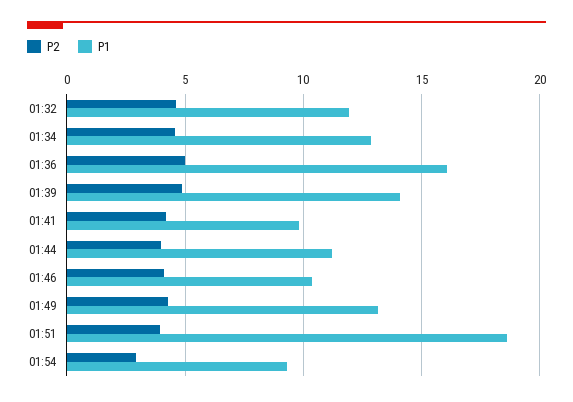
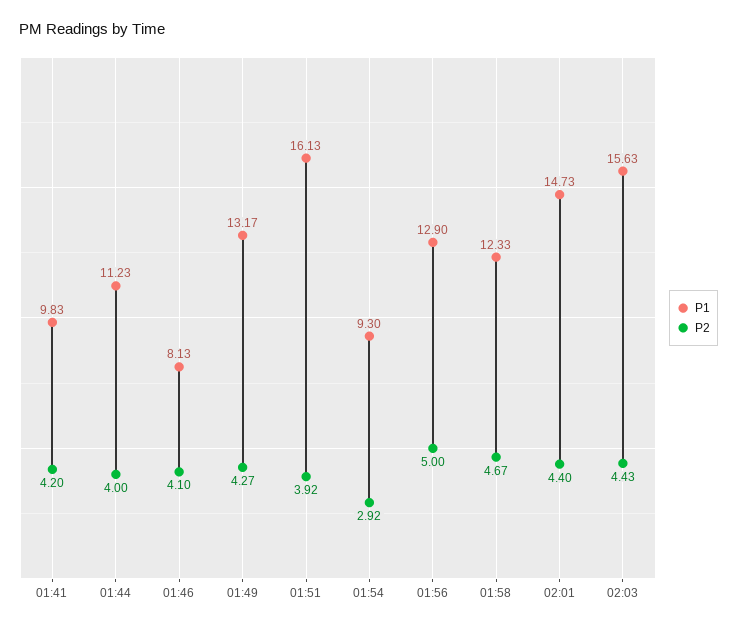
P2, 01:32: 4.5 -> none
P1, 01:32: 12 -> none
P2, 01:34: 4.5 -> none
P1, 01:34: 13 -> none
P2, 01:36: 5 -> none
P1, 01:36: 16 -> none
P2, 01:39: 5 -> none
P1, 01:39: 14 -> none
P1, 01:46: 10.5 -> 8.13
P1, 01:51: 18.5 -> 16.13
P1, 01:56: none -> 12.9
P2, 01:56: none -> 5
P1, 01:58: none -> 12.33
P2, 01:58: none -> 4.67
P1, 02:01: none -> 14.73
P2, 02:01: none -> 4.4
P1, 02:03: none -> 15.63
P2, 02:03: none -> 4.43

